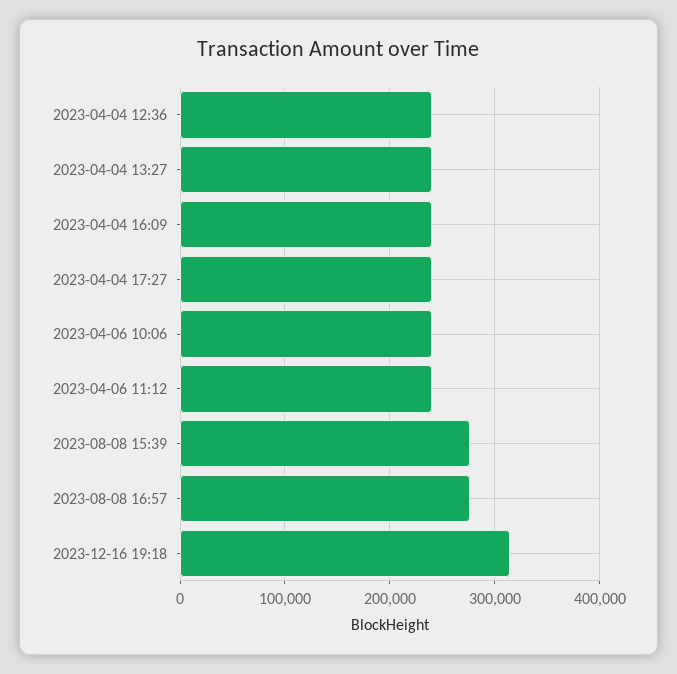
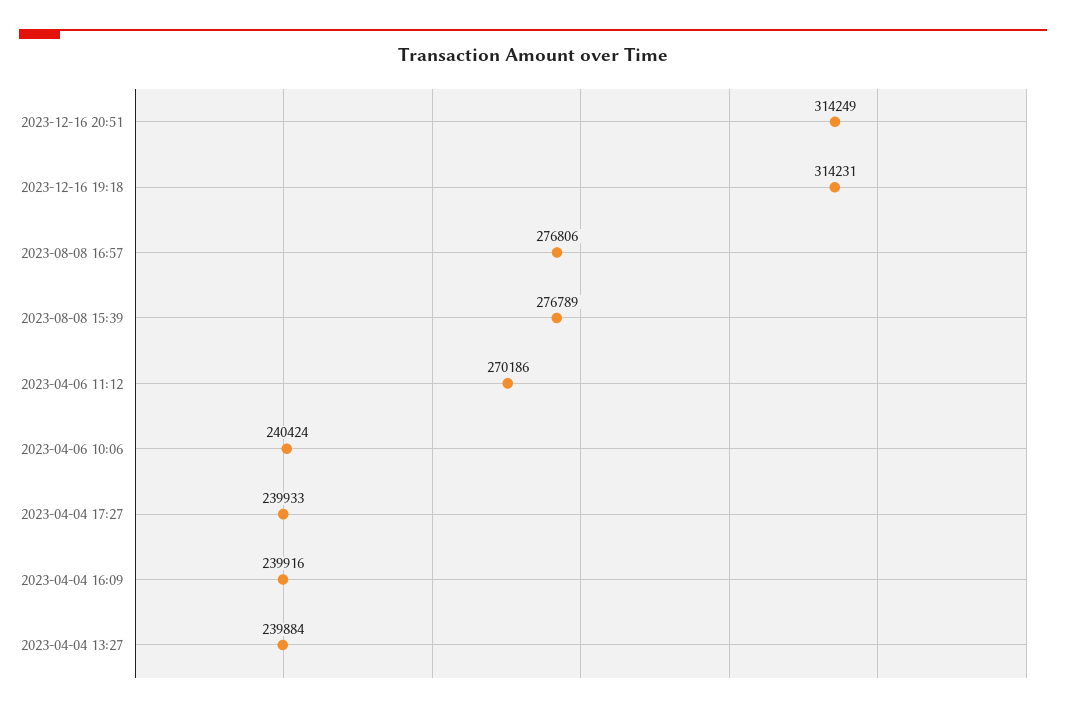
2023-04-04 12:36: 240000 -> none
2023-04-06 11:12: 240000 -> 270186
2023-12-16 20:51: none -> 314249

